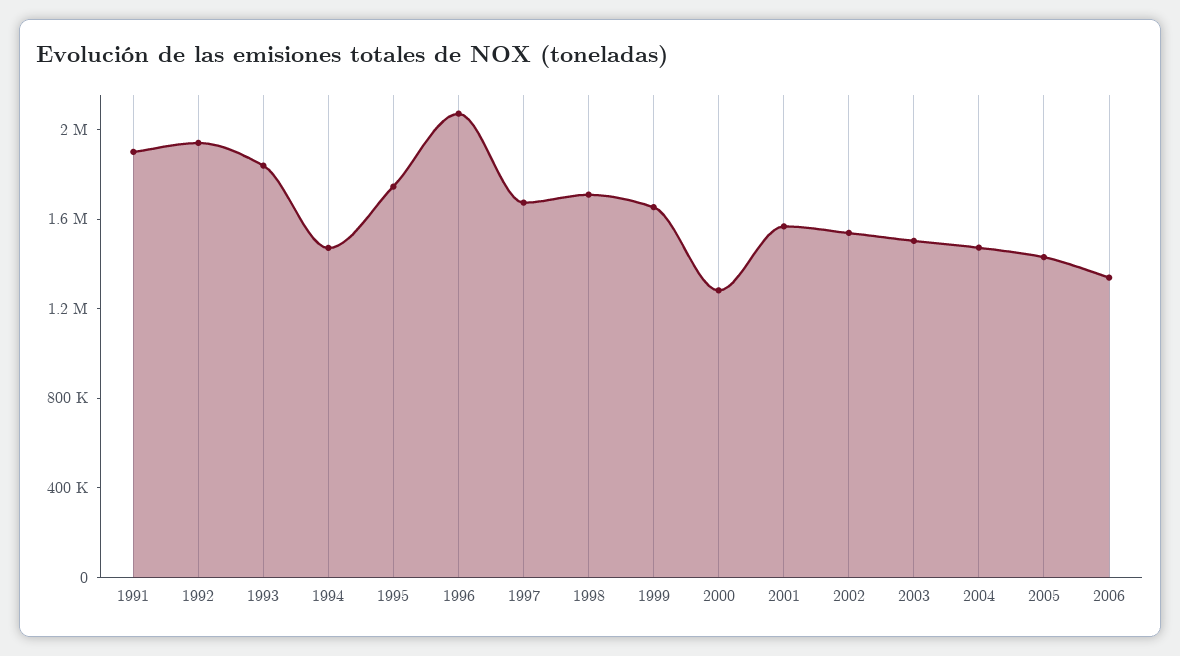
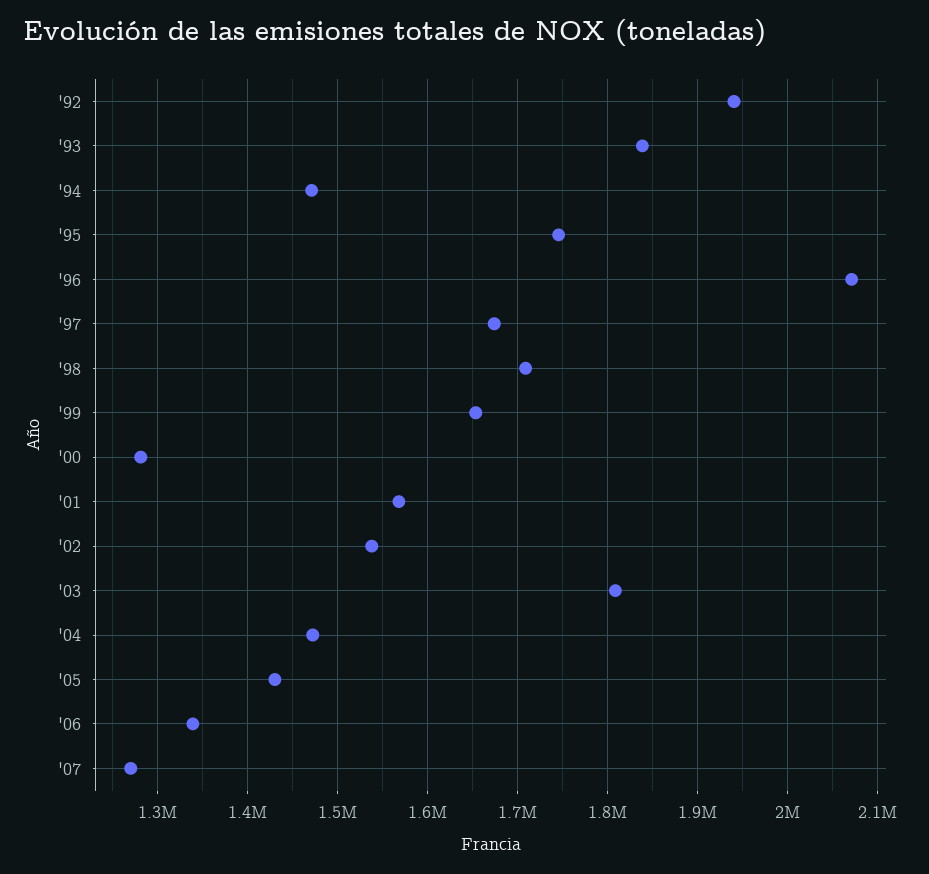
1991: 1900000 -> none
2003: 1500000 -> 1810000
'07: none -> 1270000

